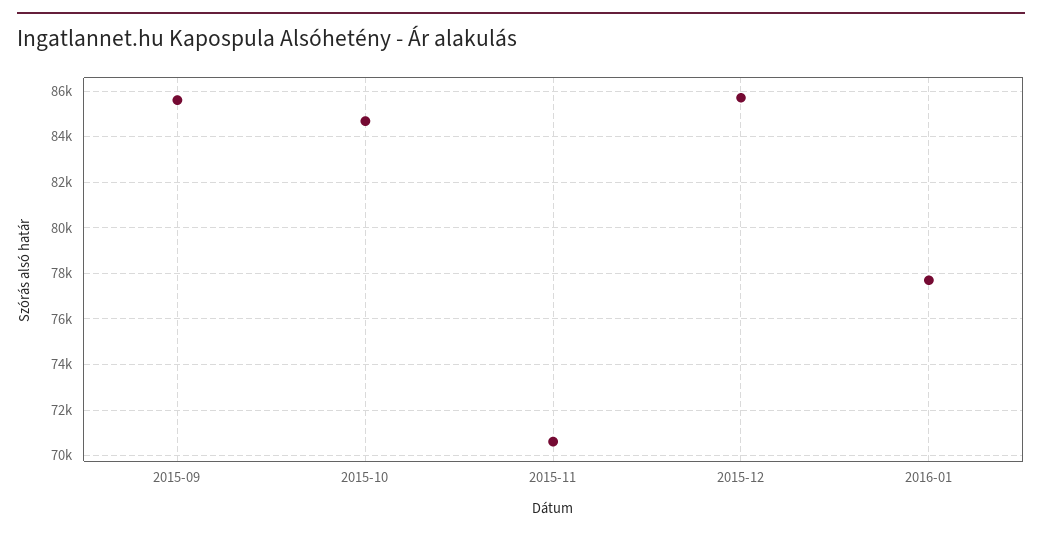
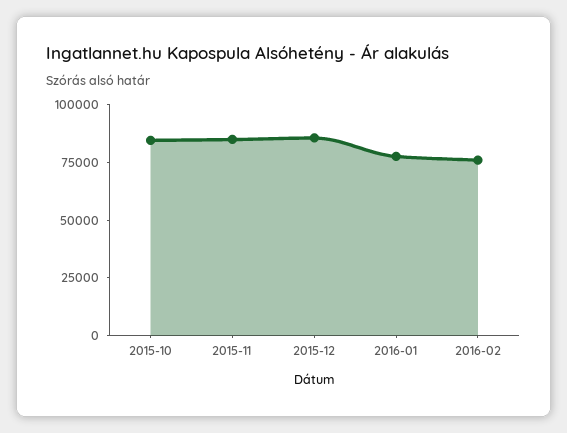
2015-09: 85500 -> none
2015-11: 70500 -> 85000
2016-02: none -> 75000

